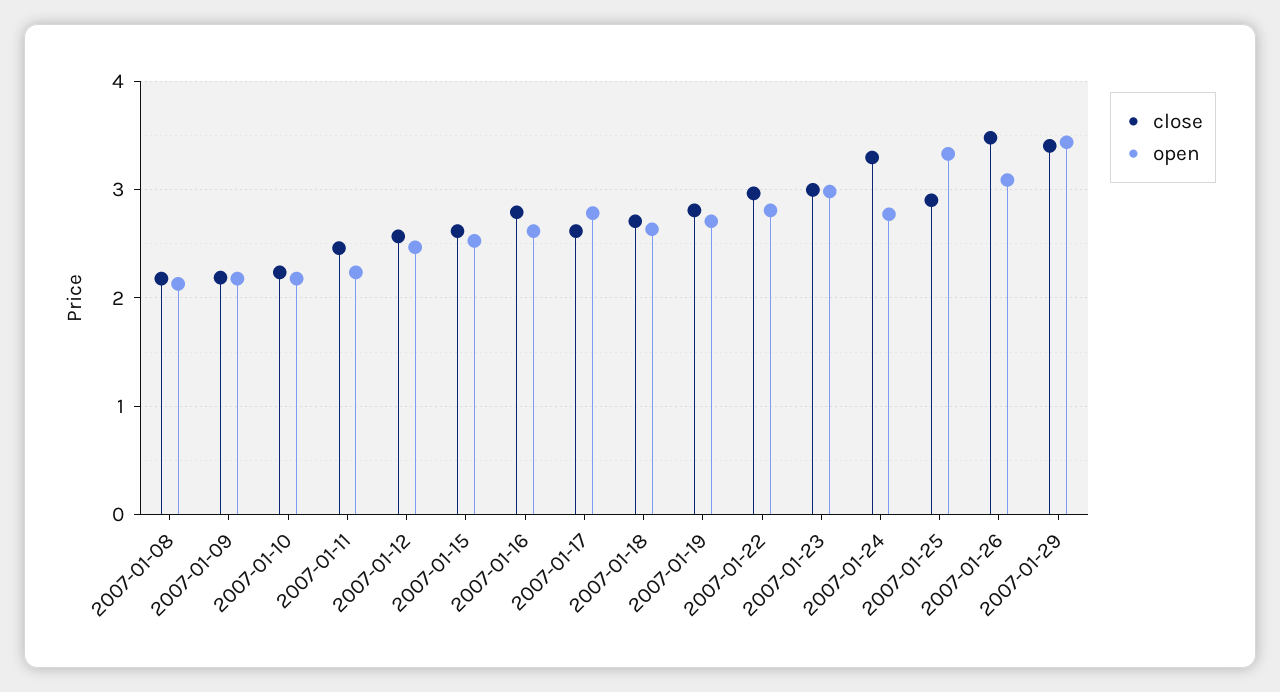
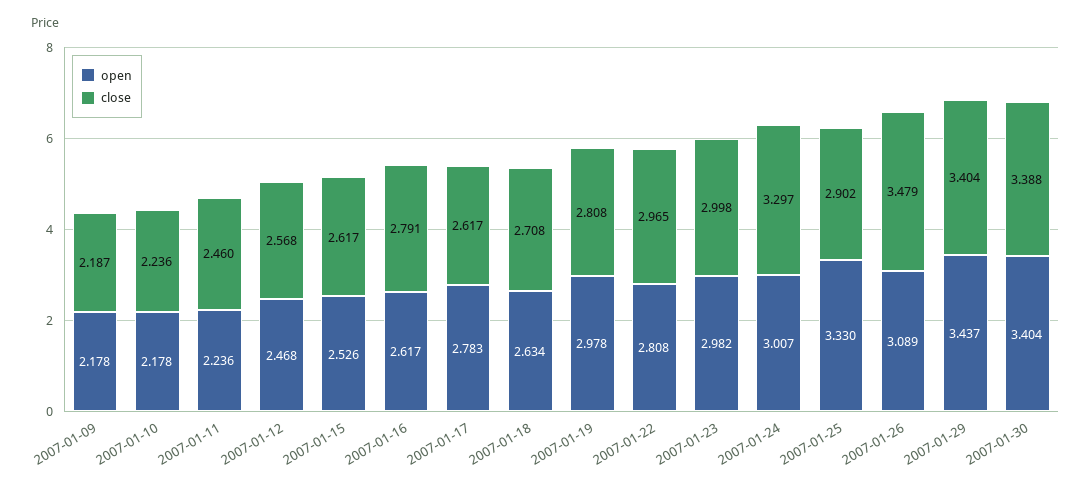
close, 2007-01-08: 2.2 -> none
open, 2007-01-08: 2.1 -> none
open, 2007-01-19: 2.7 -> 2.978
open, 2007-01-24: 2.8 -> 3.007
open, 2007-01-30: none -> 3.404
close, 2007-01-30: none -> 3.388

